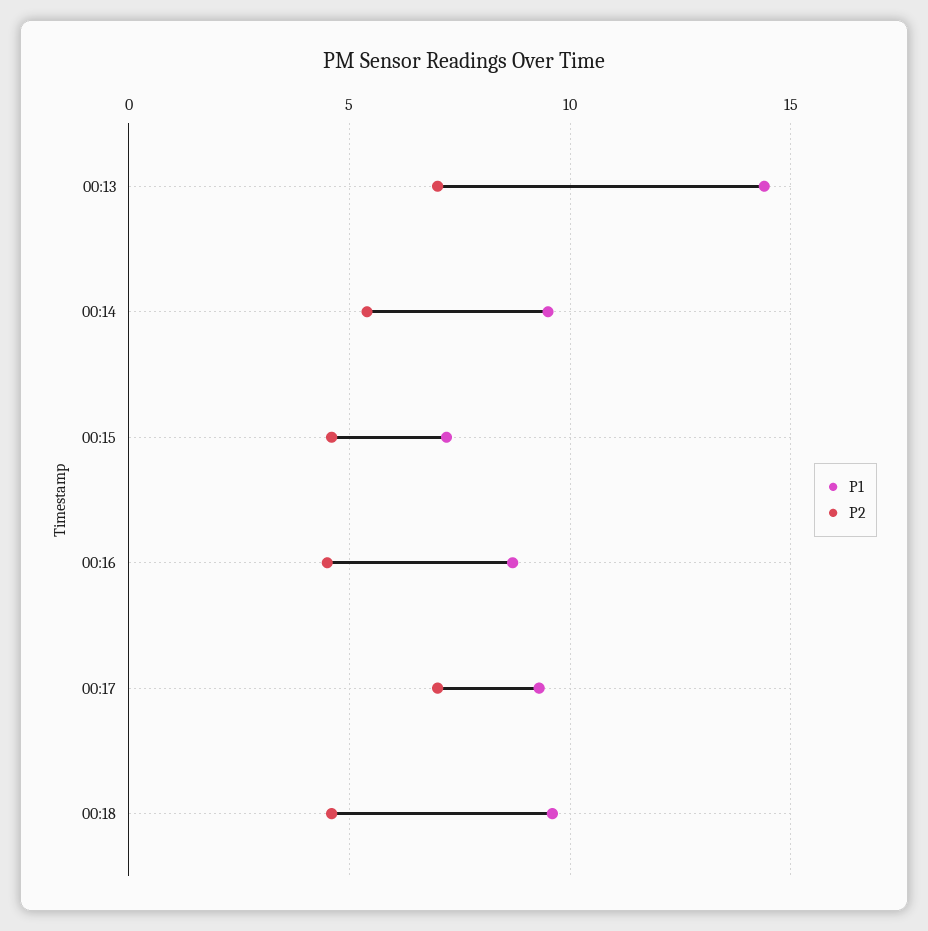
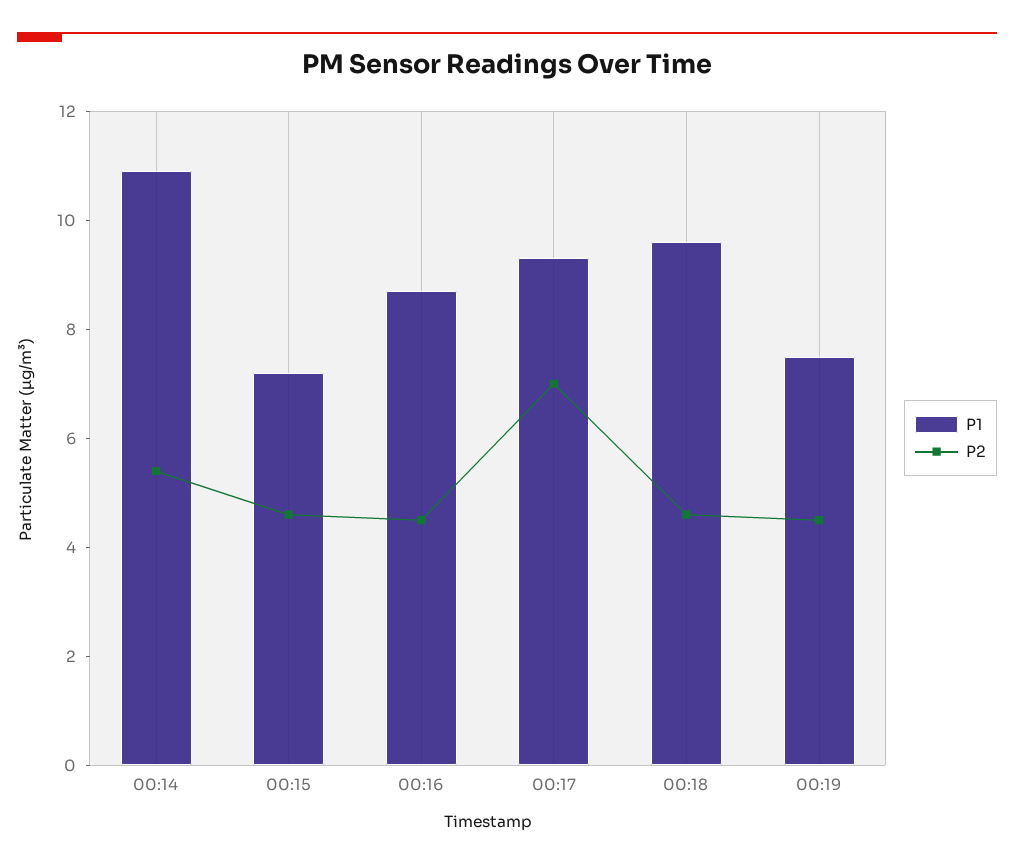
P1, 00:13: 14.5 -> none
P2, 00:13: 7 -> none
P1, 00:14: 9.5 -> 11
P1, 00:19: none -> 7.5
P2, 00:19: none -> 4.5

